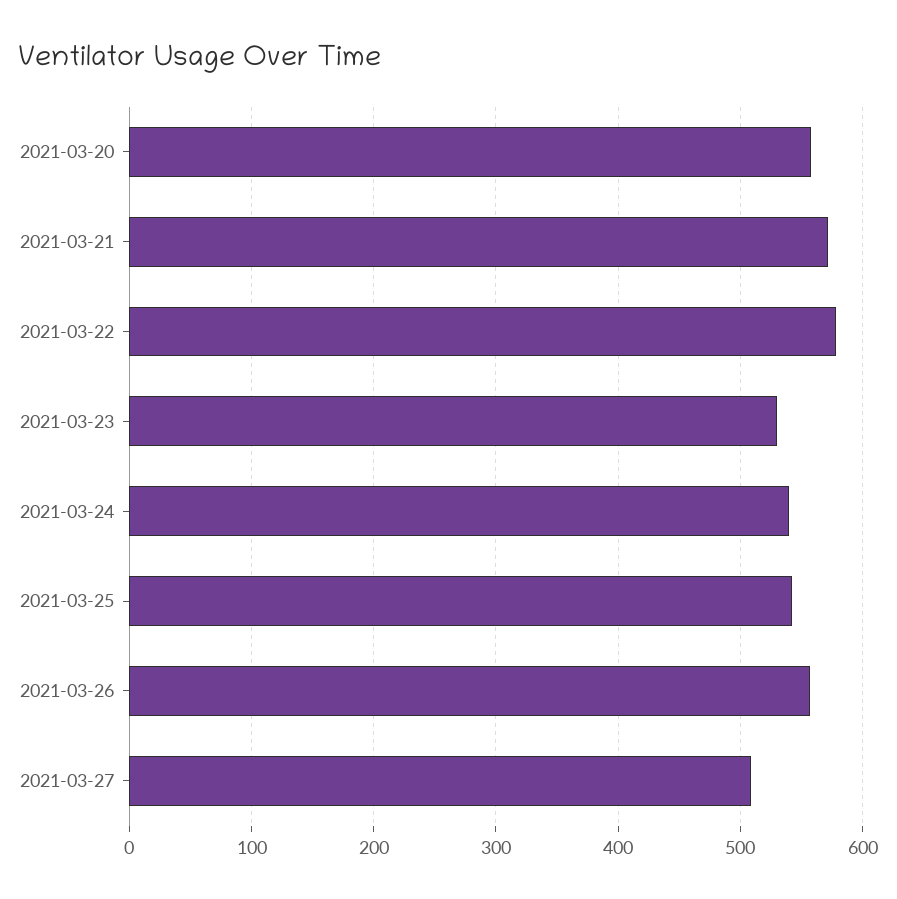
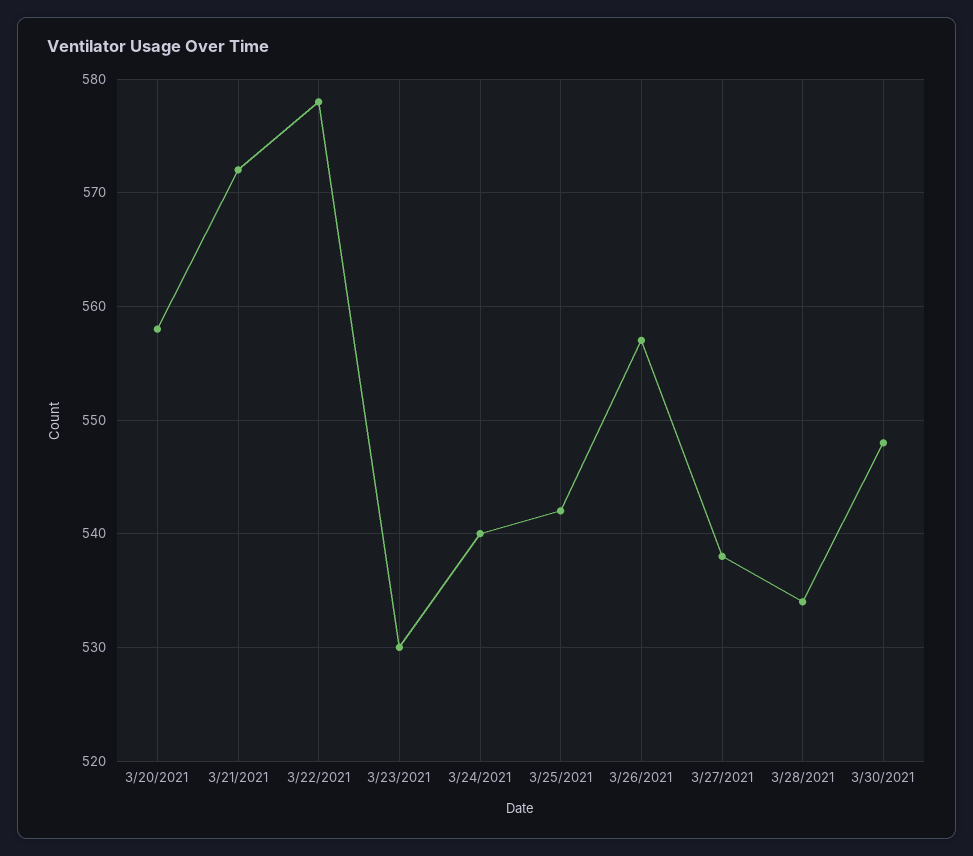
2021-03-27: 510 -> 538
3/28/2021: none -> 534
3/30/2021: none -> 548

